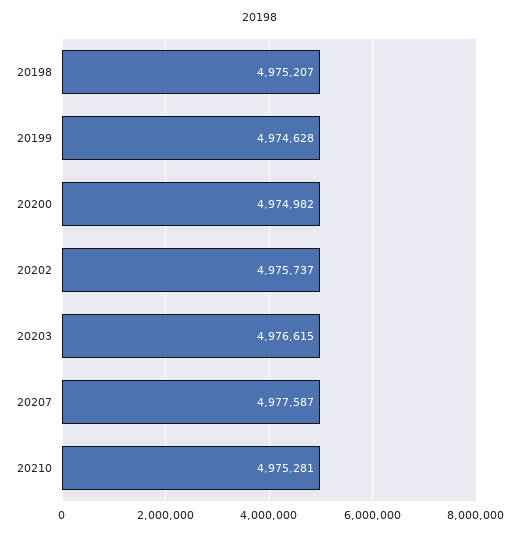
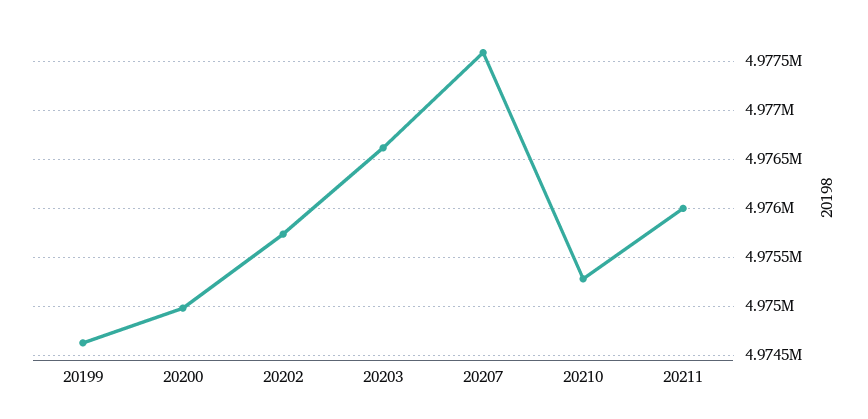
20198: 4975207 -> none
20211: none -> 4976000

